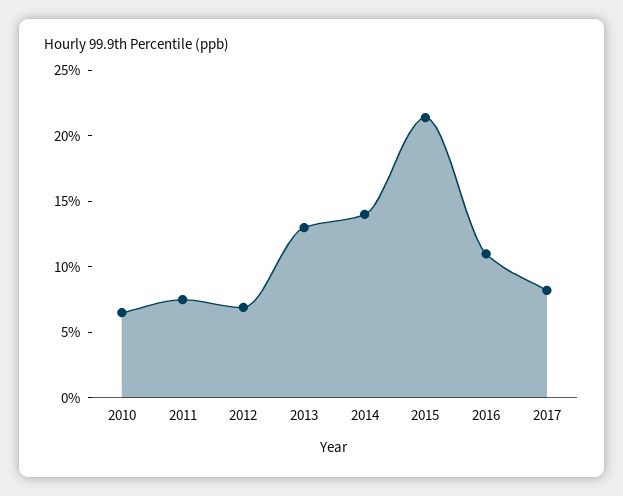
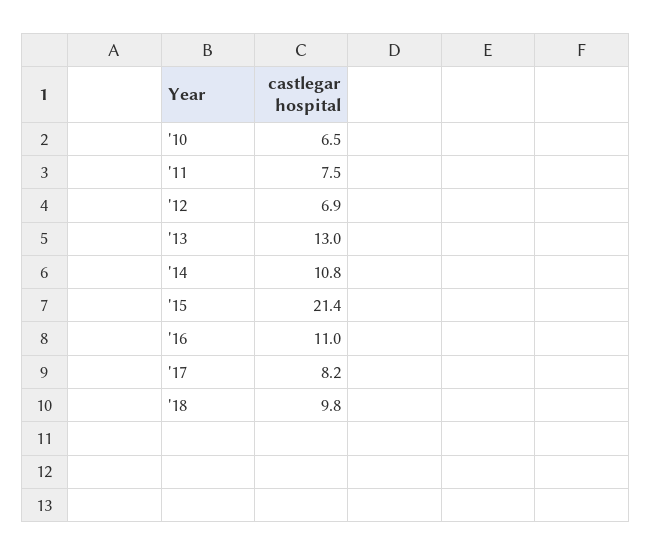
2014: 14 -> 10.8
'18: none -> 9.8

